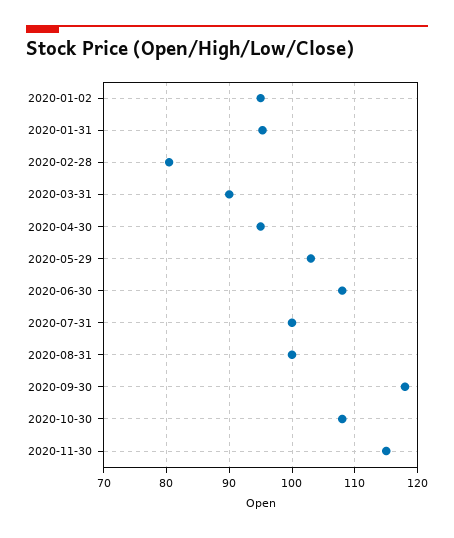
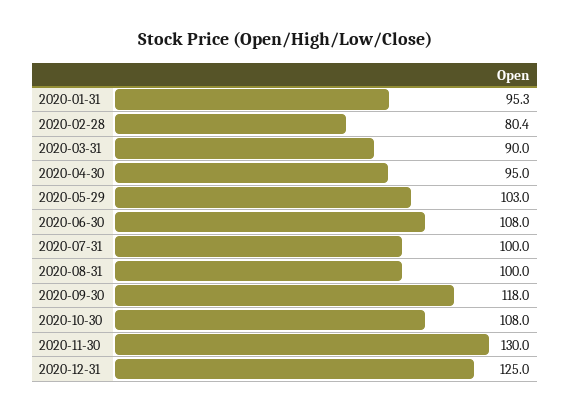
2020-01-02: 95 -> none
2020-11-30: 115 -> 130
2020-12-31: none -> 125

